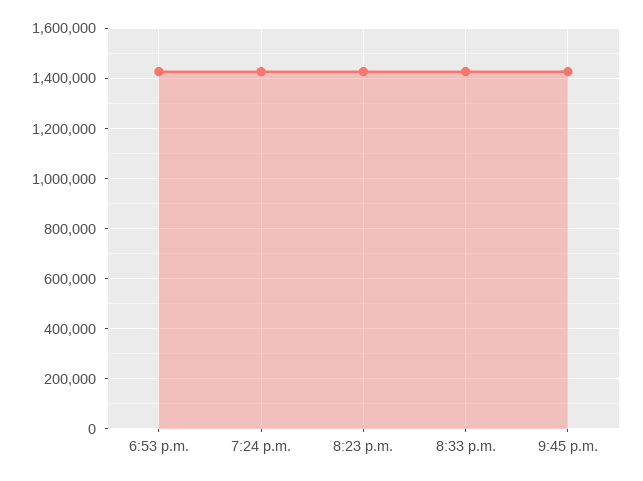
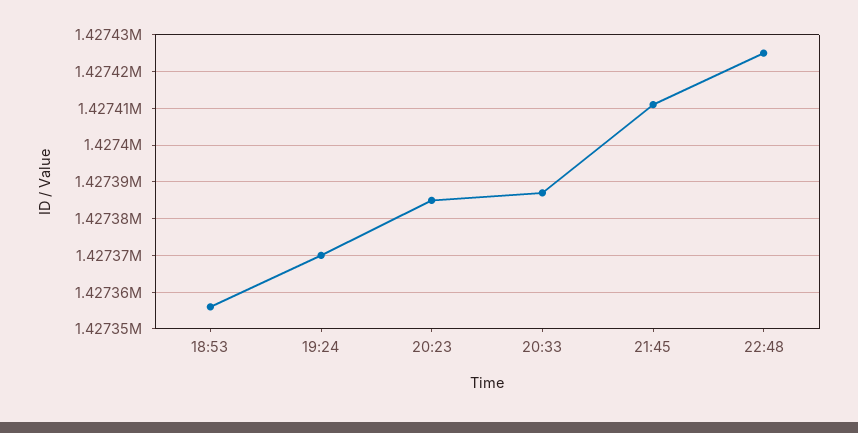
22:48: none -> 1427425

